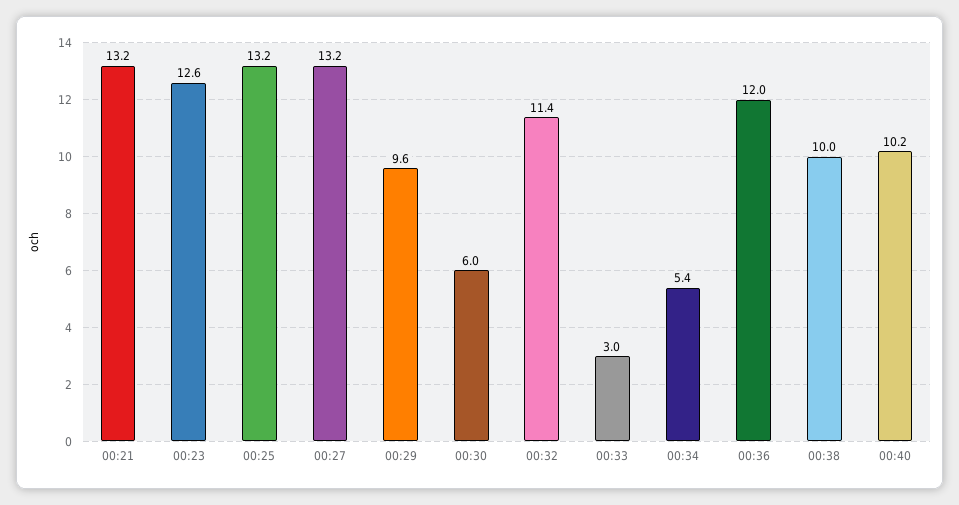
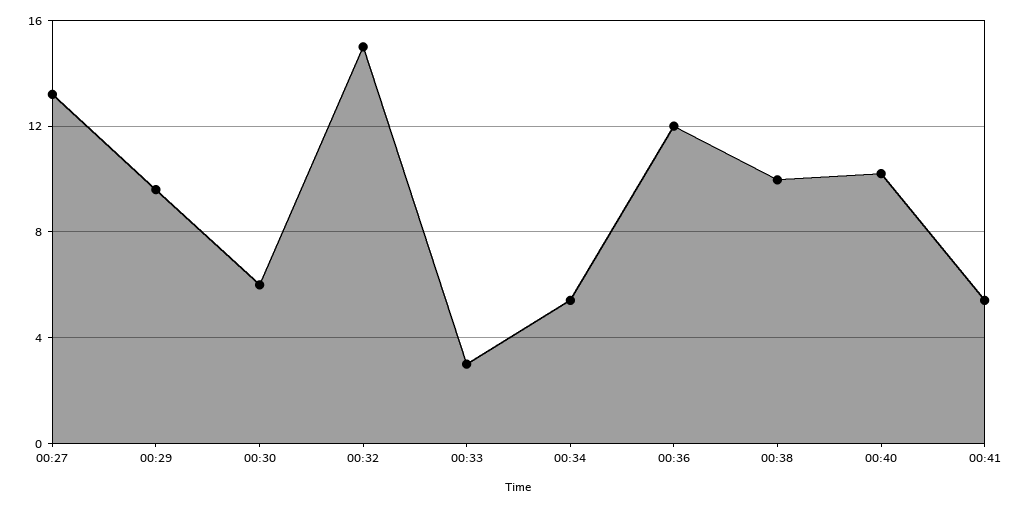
00:21: 13.2 -> none
00:23: 12.6 -> none
00:25: 13.2 -> none
00:32: 11.4 -> 15
00:41: none -> 5.5

